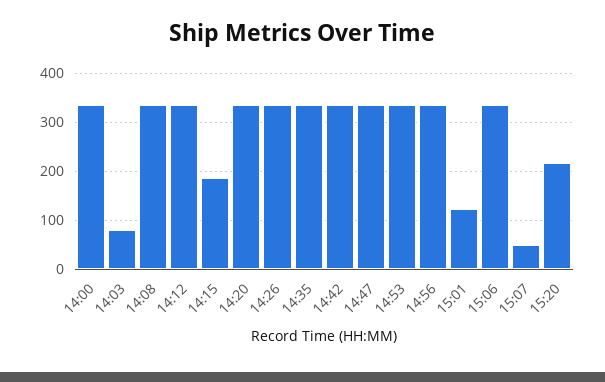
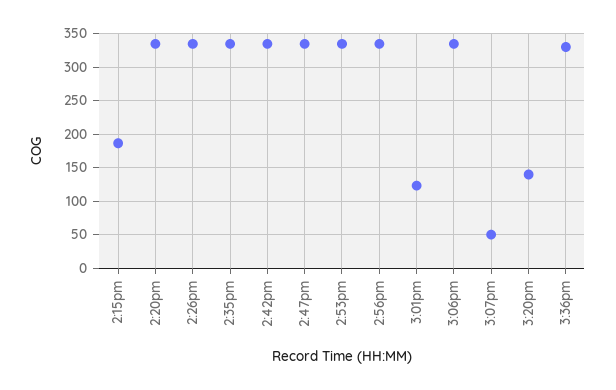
14:00: 340 -> none
14:03: 80 -> none
14:08: 340 -> none
14:12: 340 -> none
15:20: 220 -> 140
3:36pm: none -> 330

